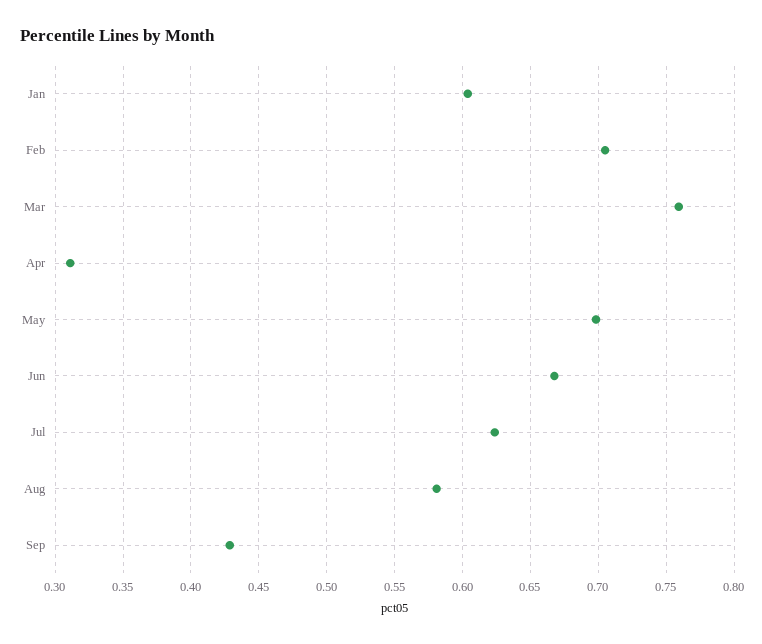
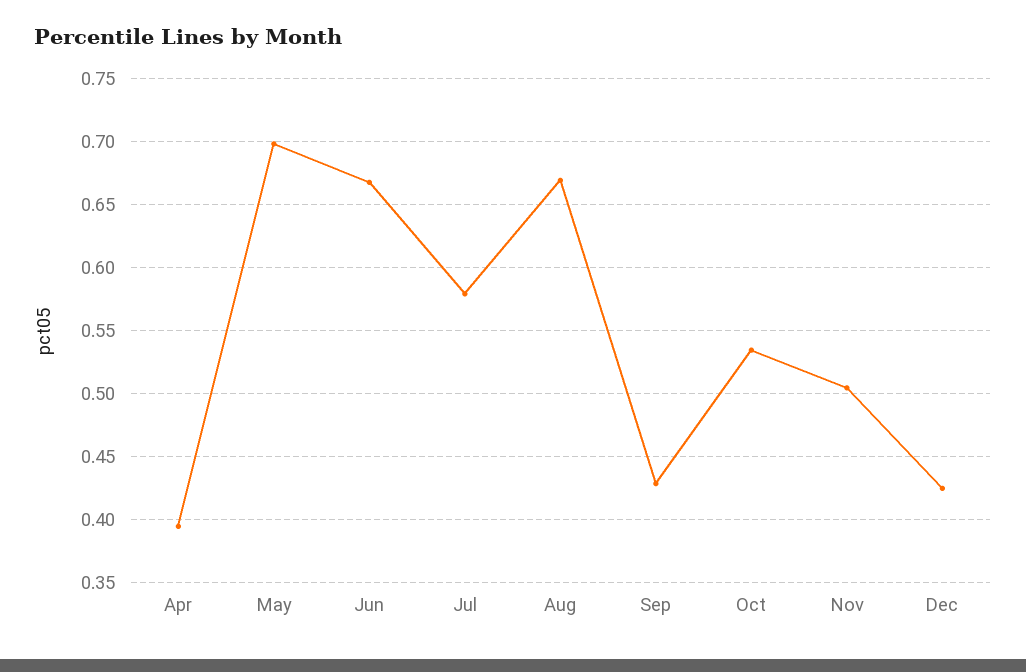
Jan: 0.605 -> none
Feb: 0.705 -> none
Mar: 0.76 -> none
Apr: 0.31 -> 0.395
Jul: 0.625 -> 0.58
Aug: 0.58 -> 0.67
Oct: none -> 0.535
Nov: none -> 0.505
Dec: none -> 0.425

